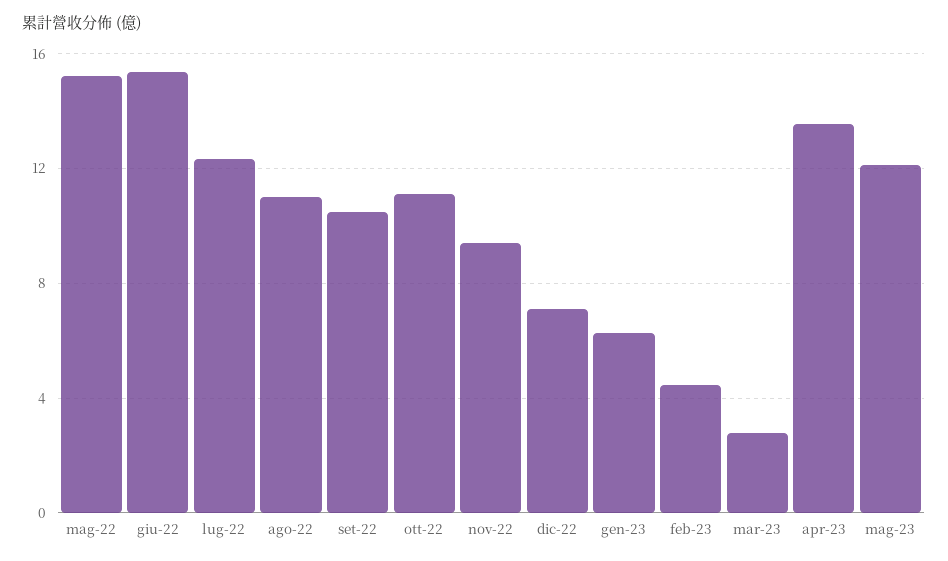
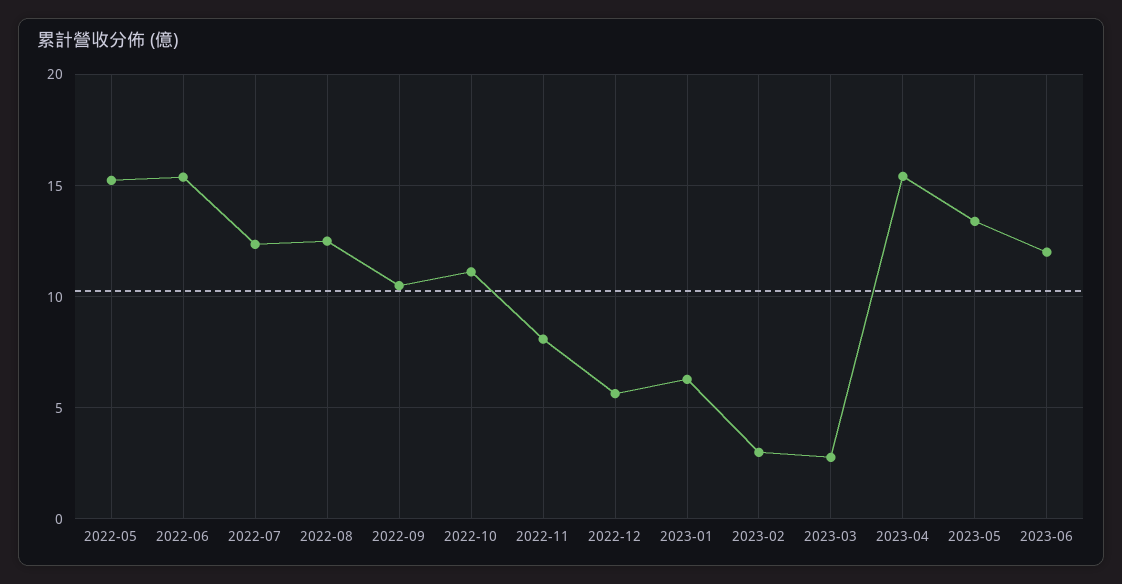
ago-22: 11 -> 12.5
nov-22: 9.5 -> 8
dic-22: 7 -> 5.5
feb-23: 4.5 -> 3
apr-23: 13.5 -> 15.5
mag-23: 12 -> 13.5
2023-06: none -> 12

